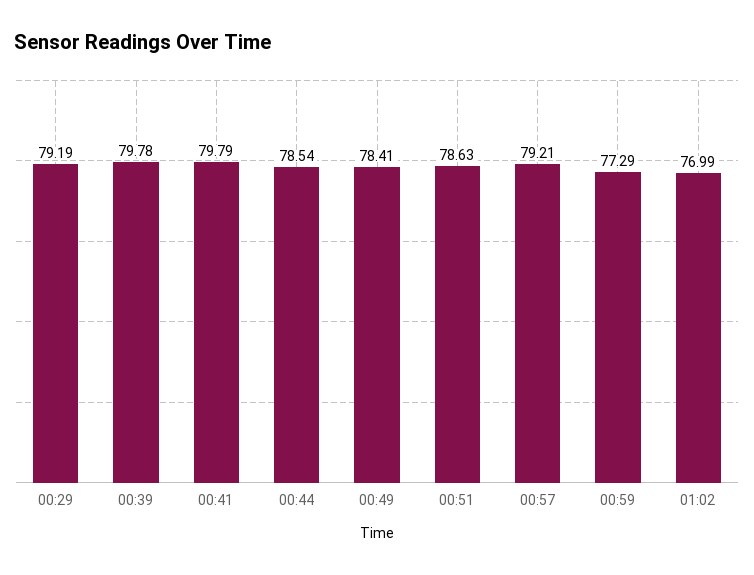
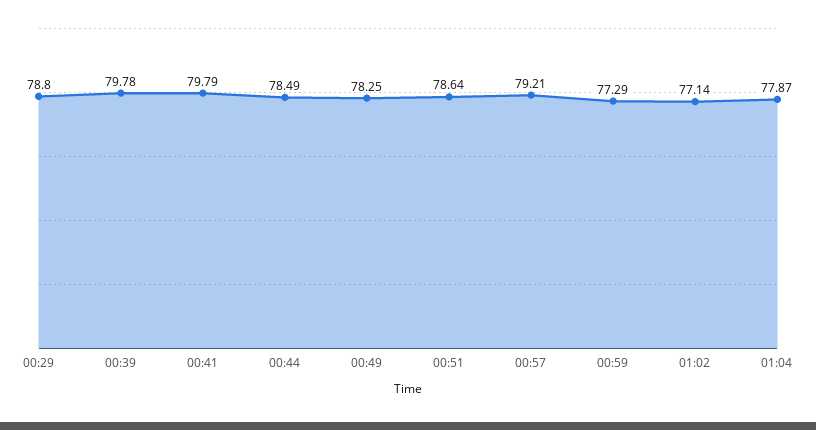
00:29: 79.19 -> 78.8
00:44: 78.54 -> 78.49
00:49: 78.41 -> 78.25
00:51: 78.63 -> 78.64
01:02: 76.99 -> 77.14
01:04: none -> 77.87

